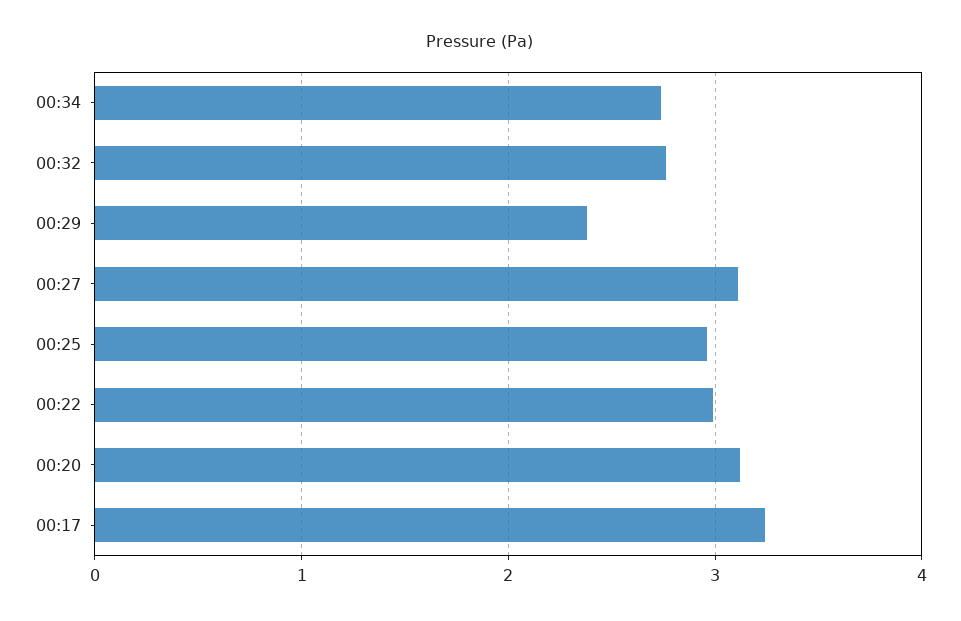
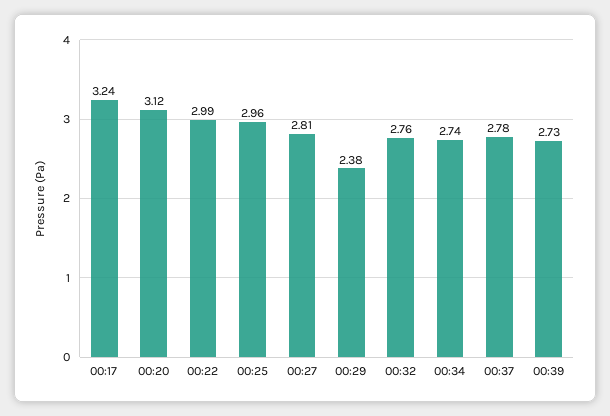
00:27: 3.1 -> 2.81
00:37: none -> 2.78
00:39: none -> 2.73

